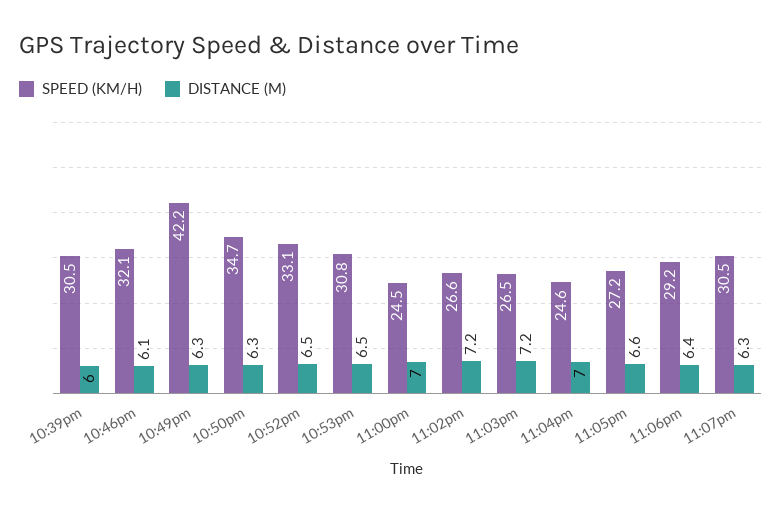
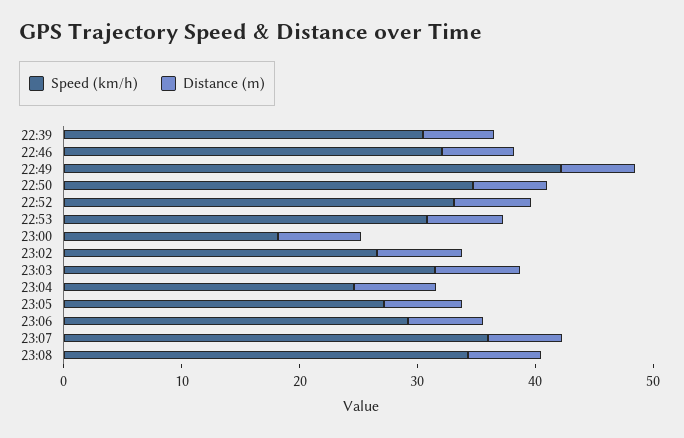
SPEED (KM/H), 11:00pm: 24.5 -> 18
SPEED (KM/H), 11:03pm: 26.5 -> 32
SPEED (KM/H), 11:07pm: 30.5 -> 36
SPEED (KM/H), 23:08: none -> 34
DISTANCE (M), 23:08: none -> 6

